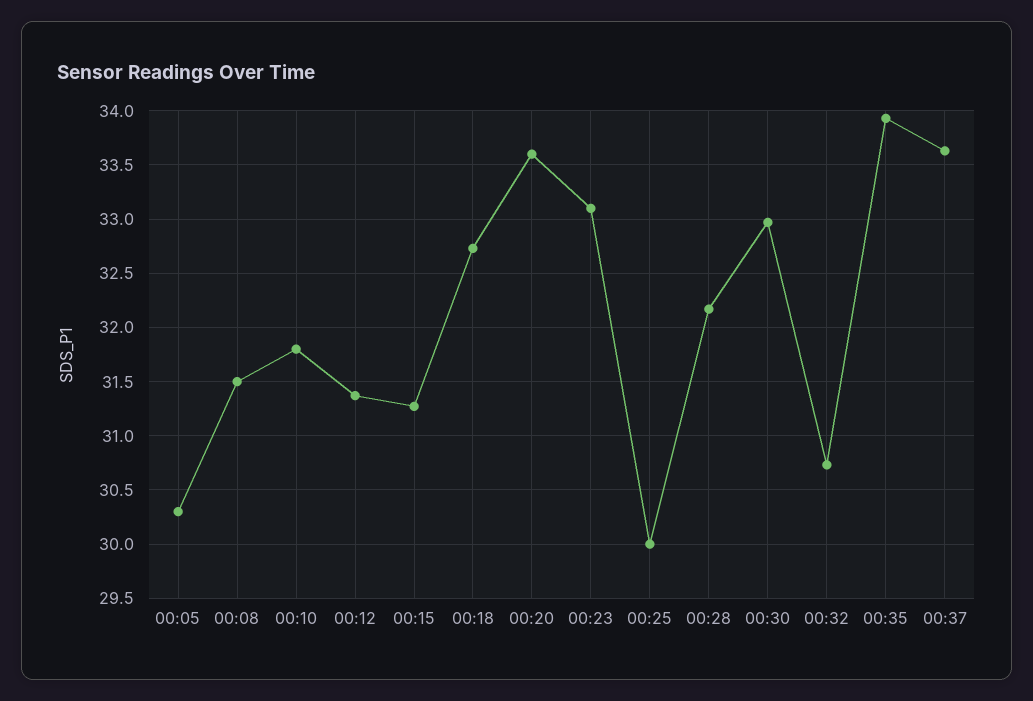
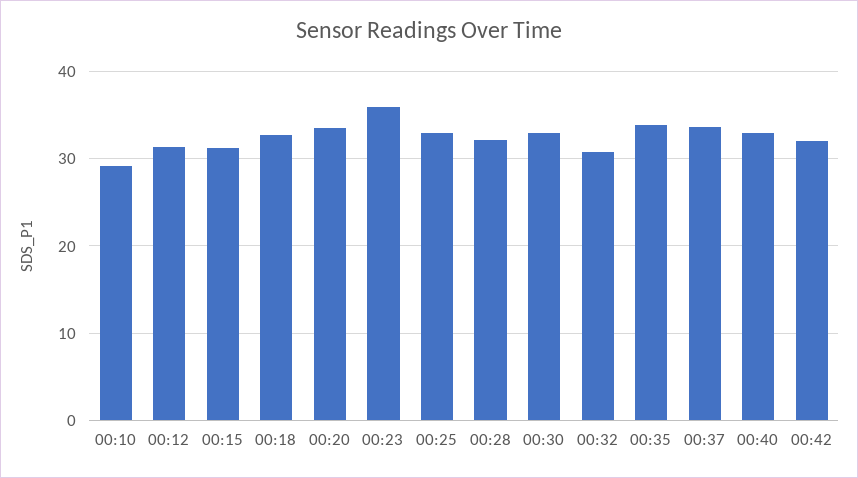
00:05: 30.3 -> none
00:08: 31.5 -> none
00:10: 31.8 -> 29
00:23: 33.1 -> 36
00:25: 30 -> 33
00:40: none -> 33
00:42: none -> 32

